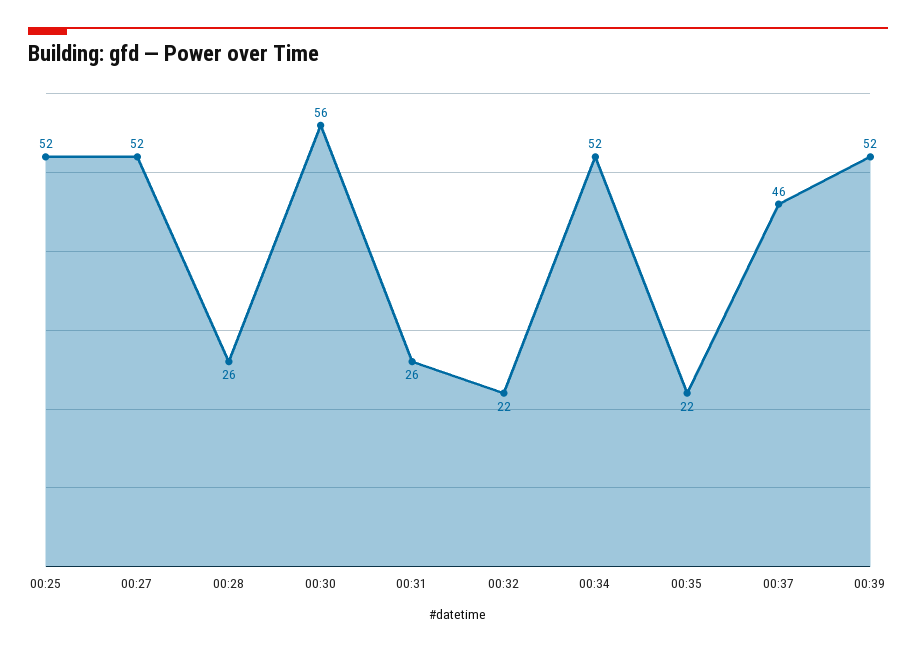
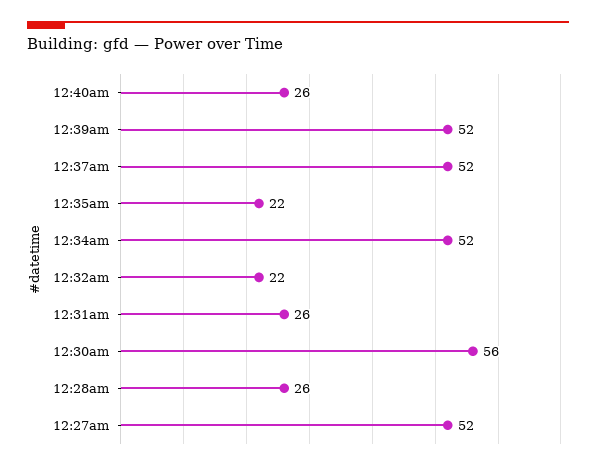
00:25: 52 -> none
00:37: 46 -> 52
12:40am: none -> 26

